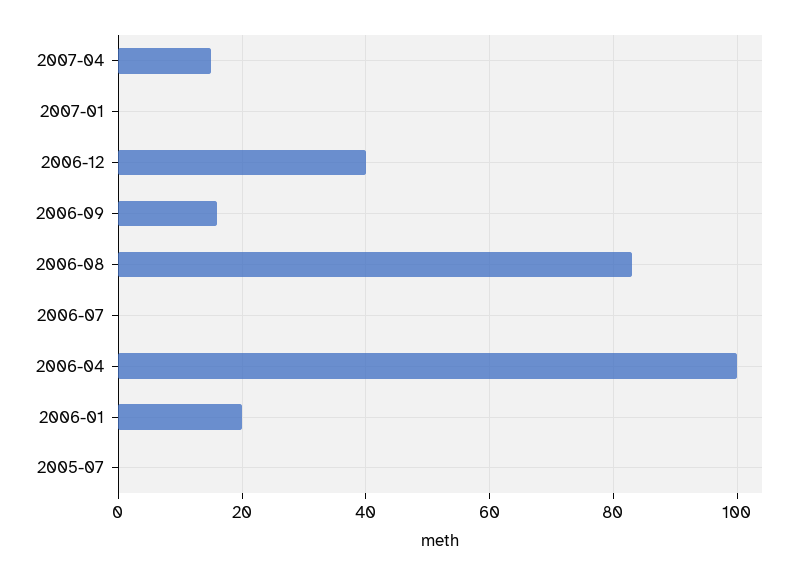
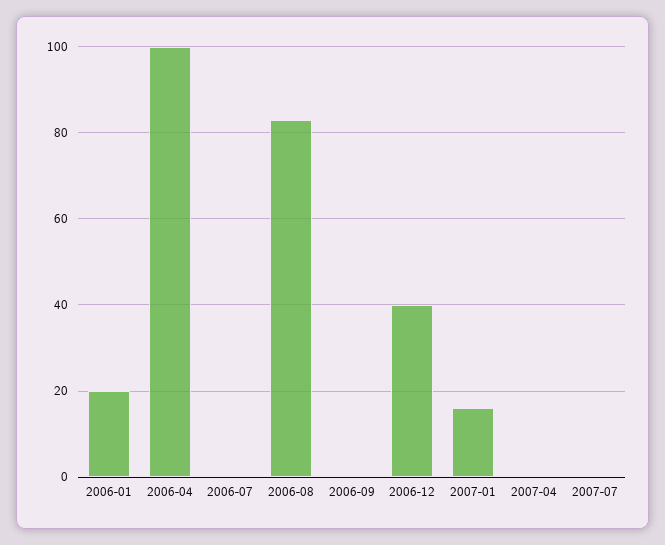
2007-04: 15 -> 0
2007-01: 0 -> 15
2006-09: 15 -> 0
2005-07: 0 -> none
2007-07: none -> 0

